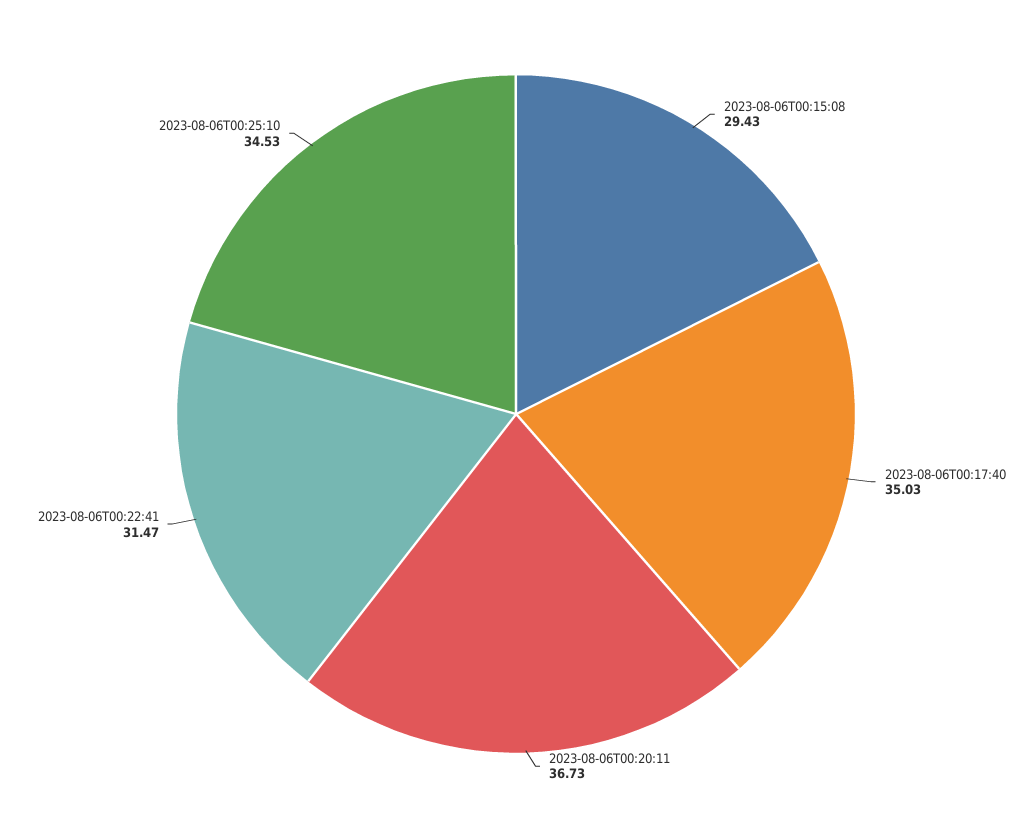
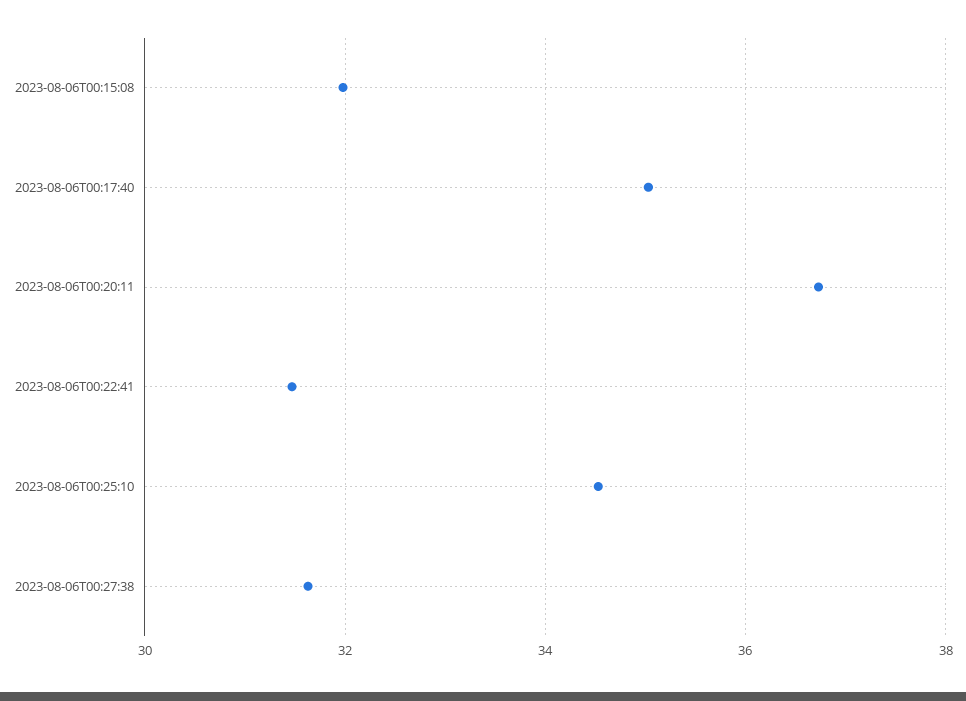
2023-08-06T00:15:08: 29.43 -> 32
2023-08-06T00:27:38: none -> 31.6

